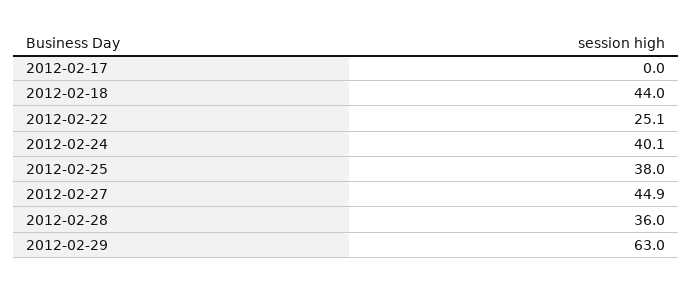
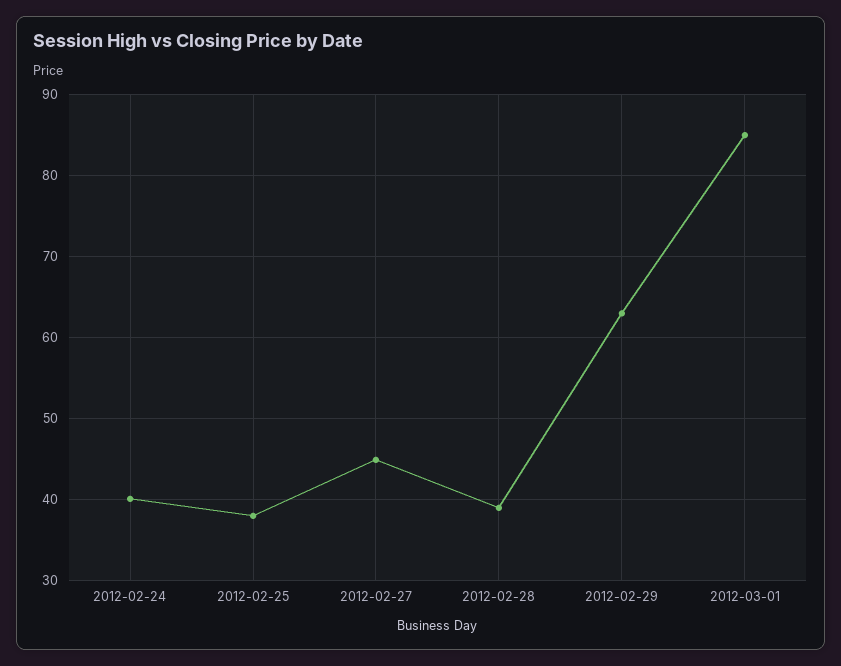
2012-02-17: 0 -> none
2012-02-18: 44 -> none
2012-02-22: 25.1 -> none
2012-02-28: 36 -> 39
2012-03-01: none -> 85

